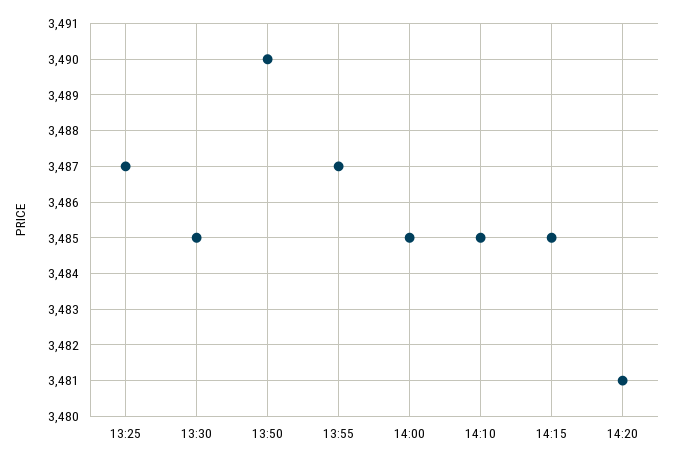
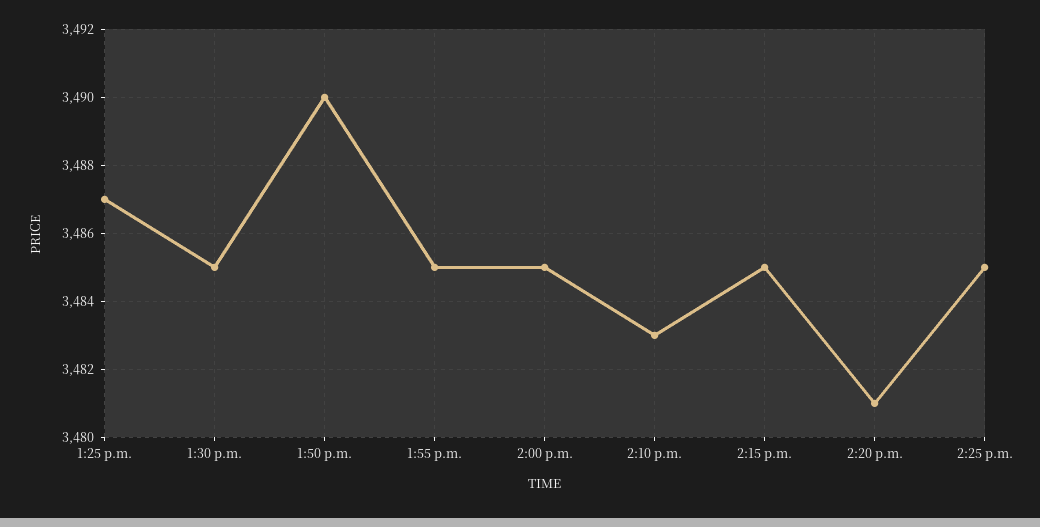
13:55: 3487 -> 3485
14:10: 3485 -> 3483
2:25 p.m.: none -> 3485

